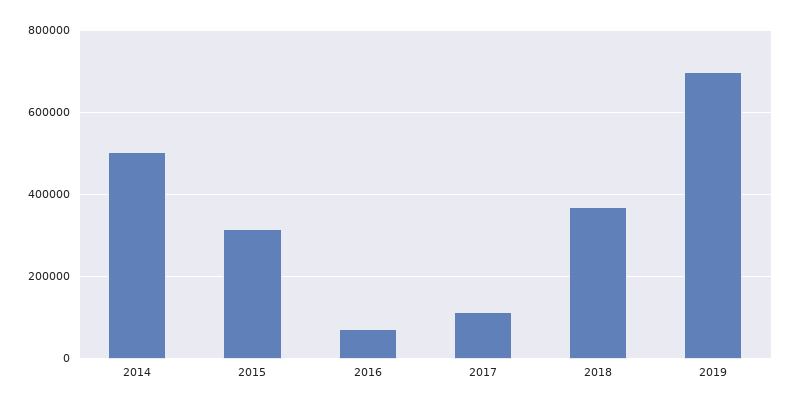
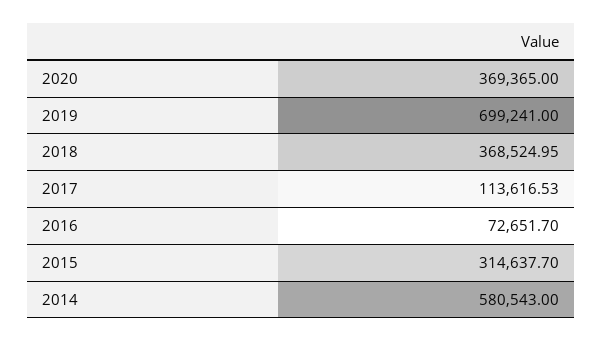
2014: 500000 -> 580543
2020: none -> 369365

